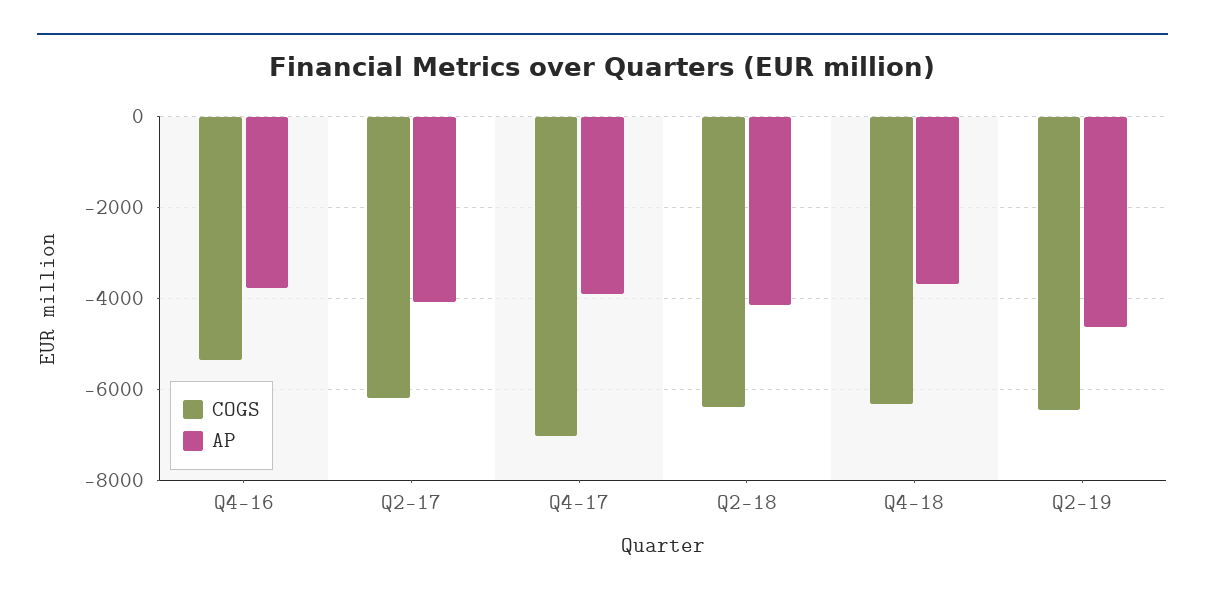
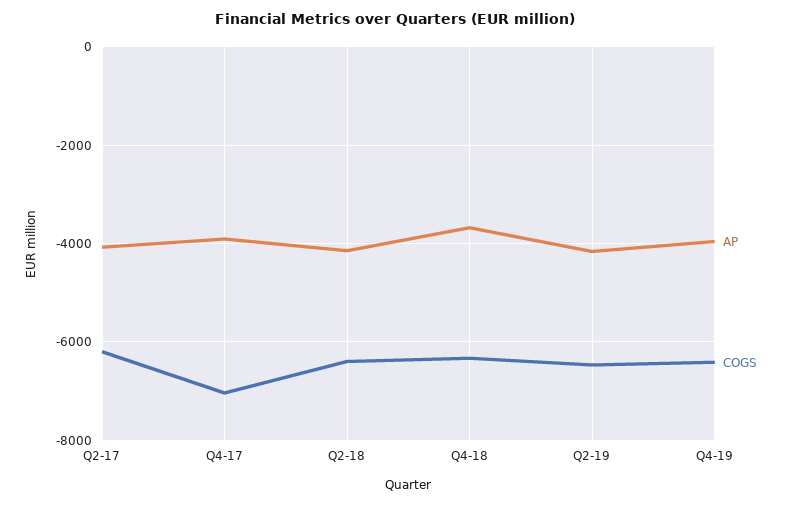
COGS, Q4-16: -5400 -> none
AP, Q4-16: -3800 -> none
AP, Q2-19: -4600 -> -4200
AP, Q4-19: none -> -4000
COGS, Q4-19: none -> -6400

